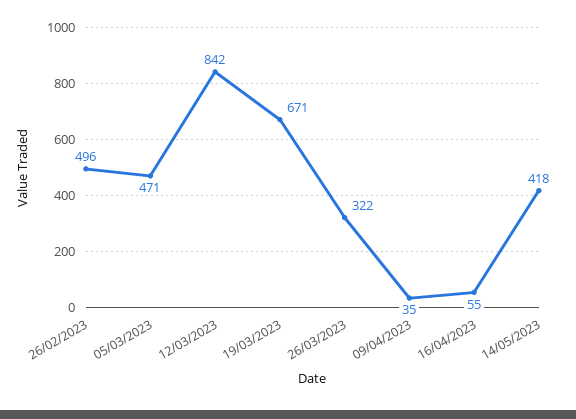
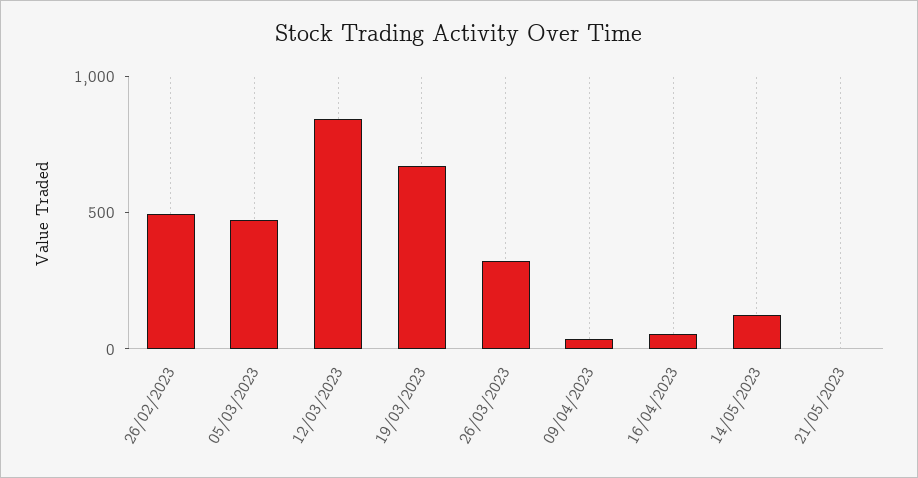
14/05/2023: 418 -> 100
21/05/2023: none -> 0

